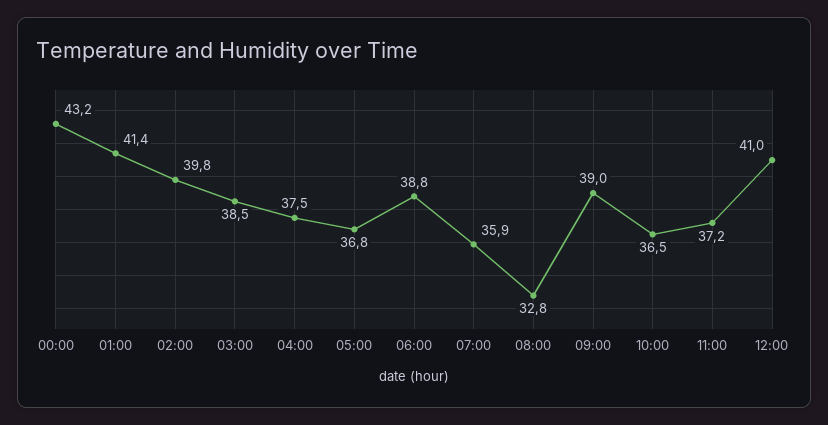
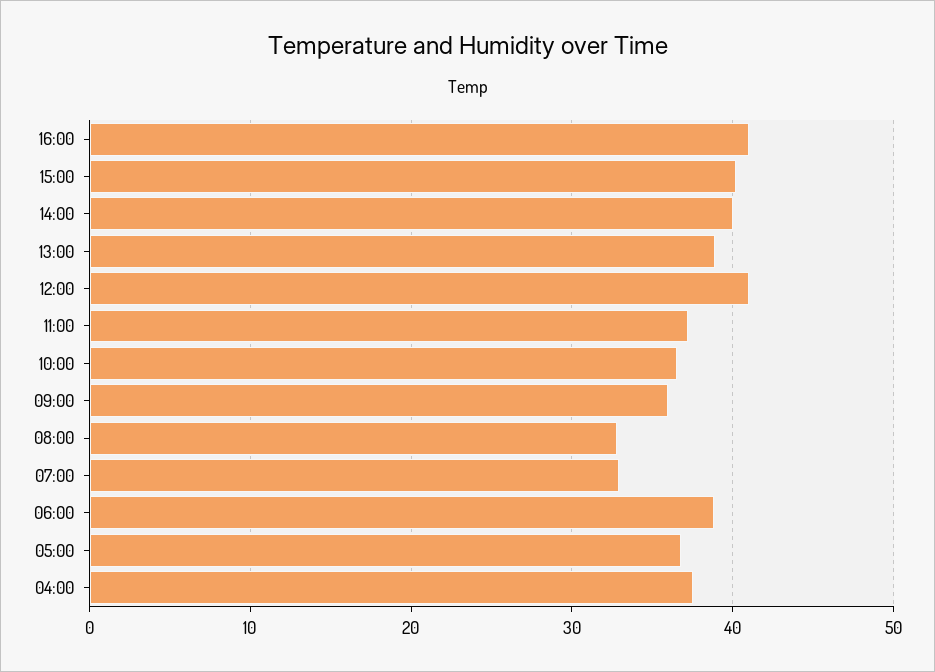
00:00: 43.2 -> none
01:00: 41.4 -> none
02:00: 39.8 -> none
03:00: 38.5 -> none
07:00: 35.9 -> 33
09:00: 39 -> 36
16:00: none -> 41
15:00: none -> 40
14:00: none -> 40
13:00: none -> 39

